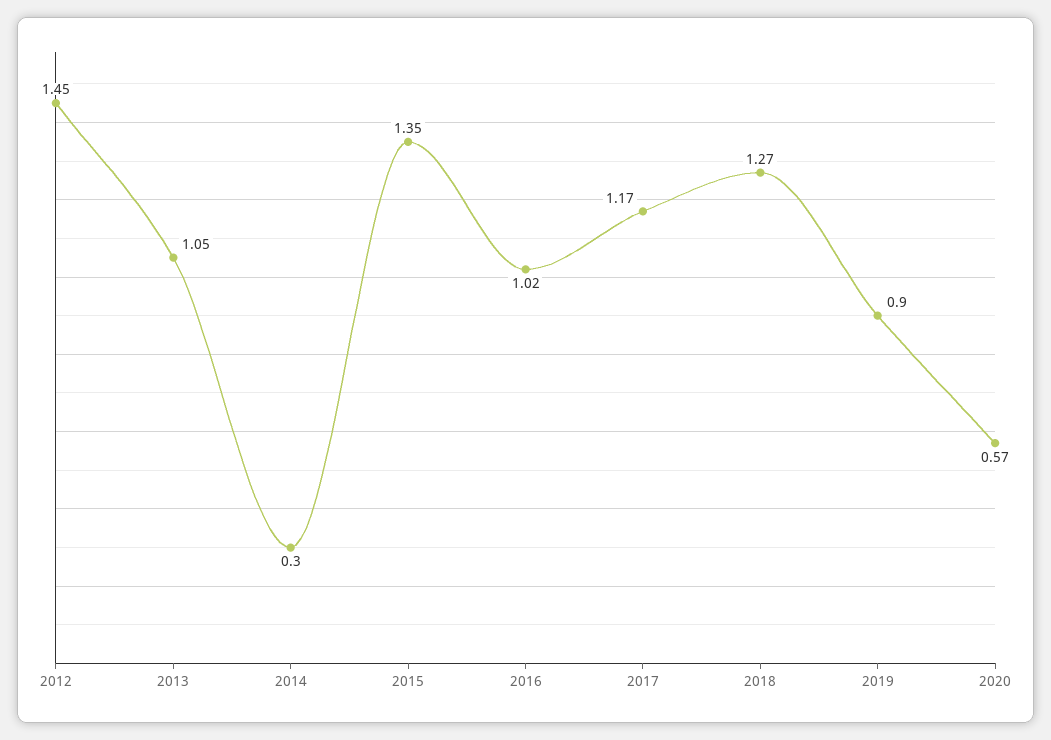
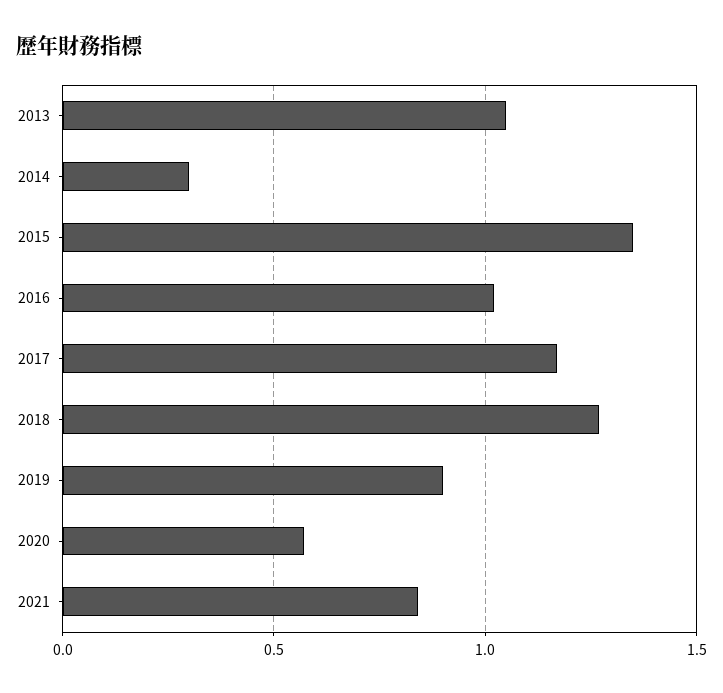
2012: 1.45 -> none
2021: none -> 0.85

